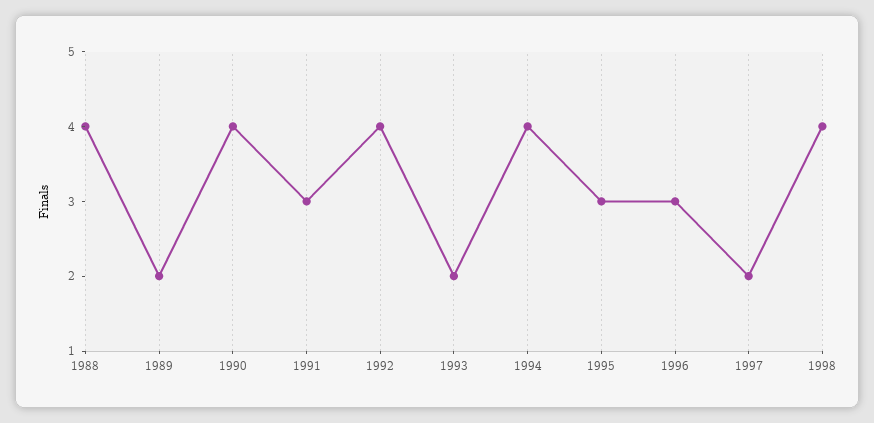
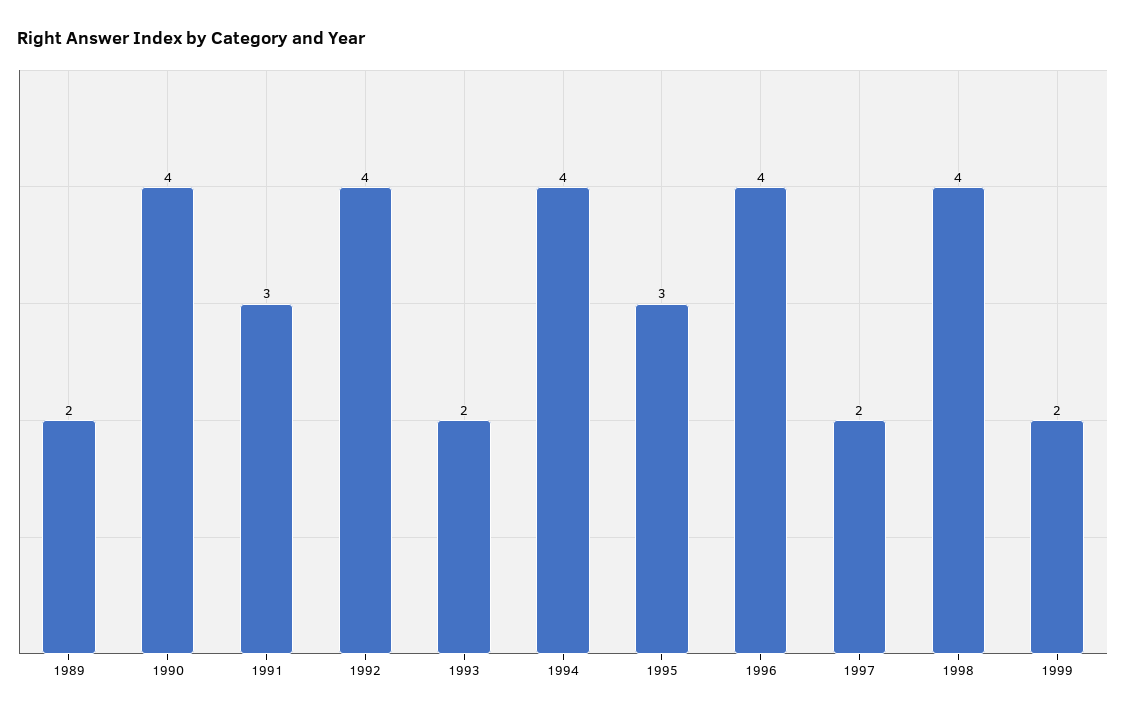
1988: 4 -> none
1996: 3 -> 4
1999: none -> 2

